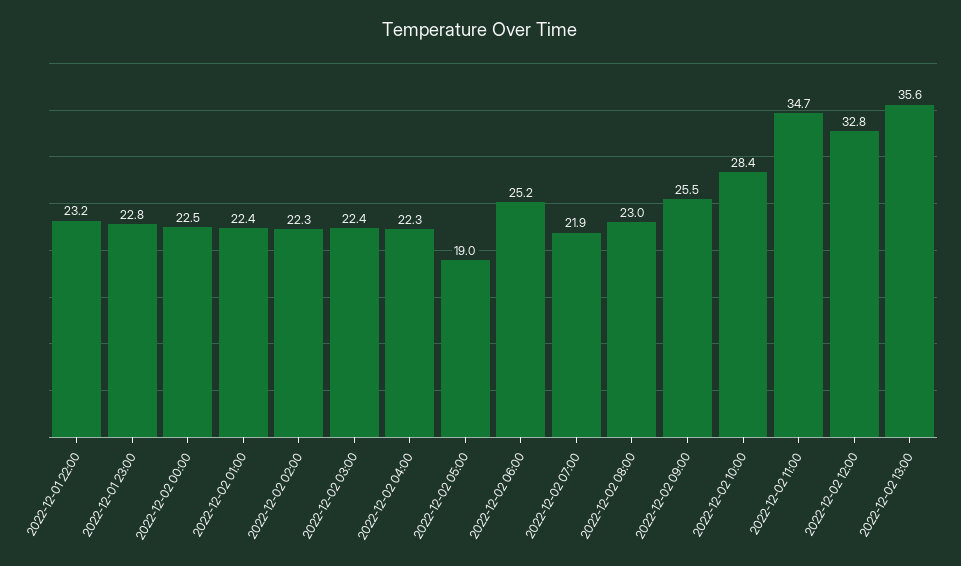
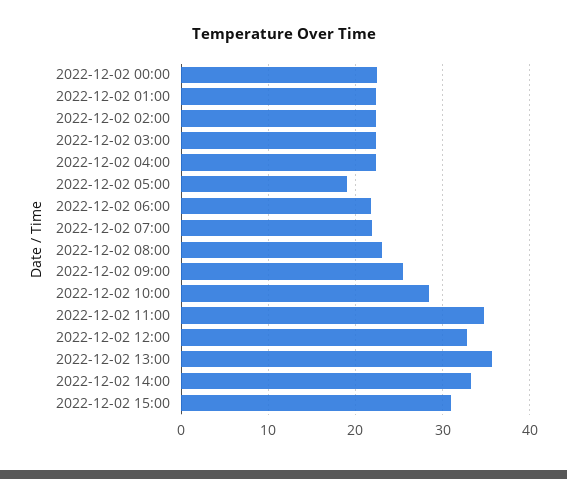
2022-12-01 22:00: 23.2 -> none
2022-12-01 23:00: 22.8 -> none
2022-12-02 06:00: 25.2 -> 22
2022-12-02 14:00: none -> 33
2022-12-02 15:00: none -> 31

